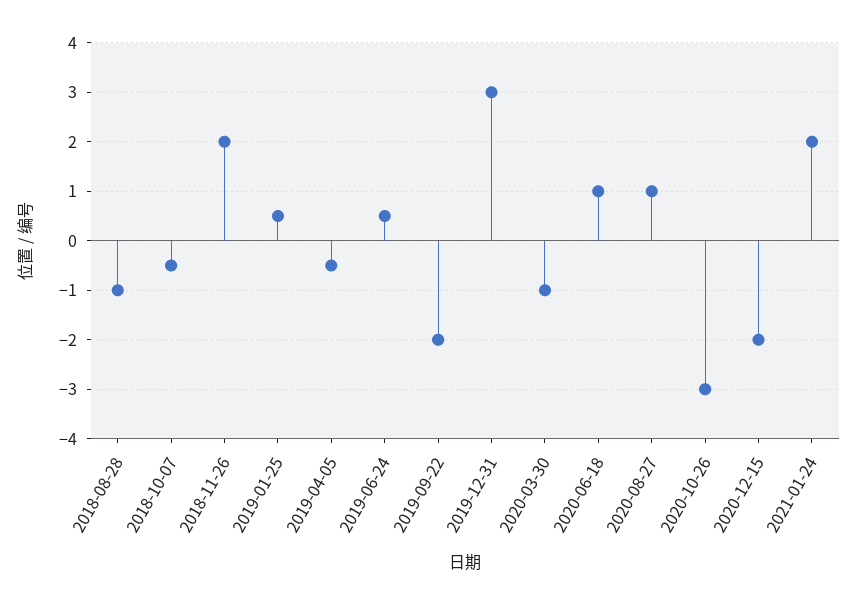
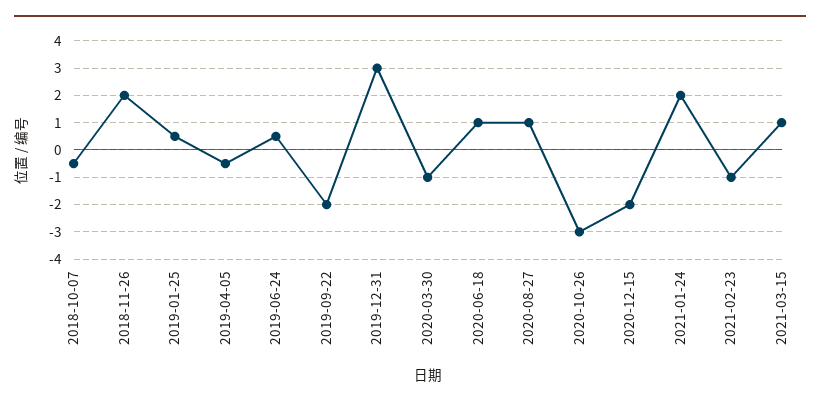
2018-08-28: -1 -> none
2021-02-23: none -> -1
2021-03-15: none -> 1

